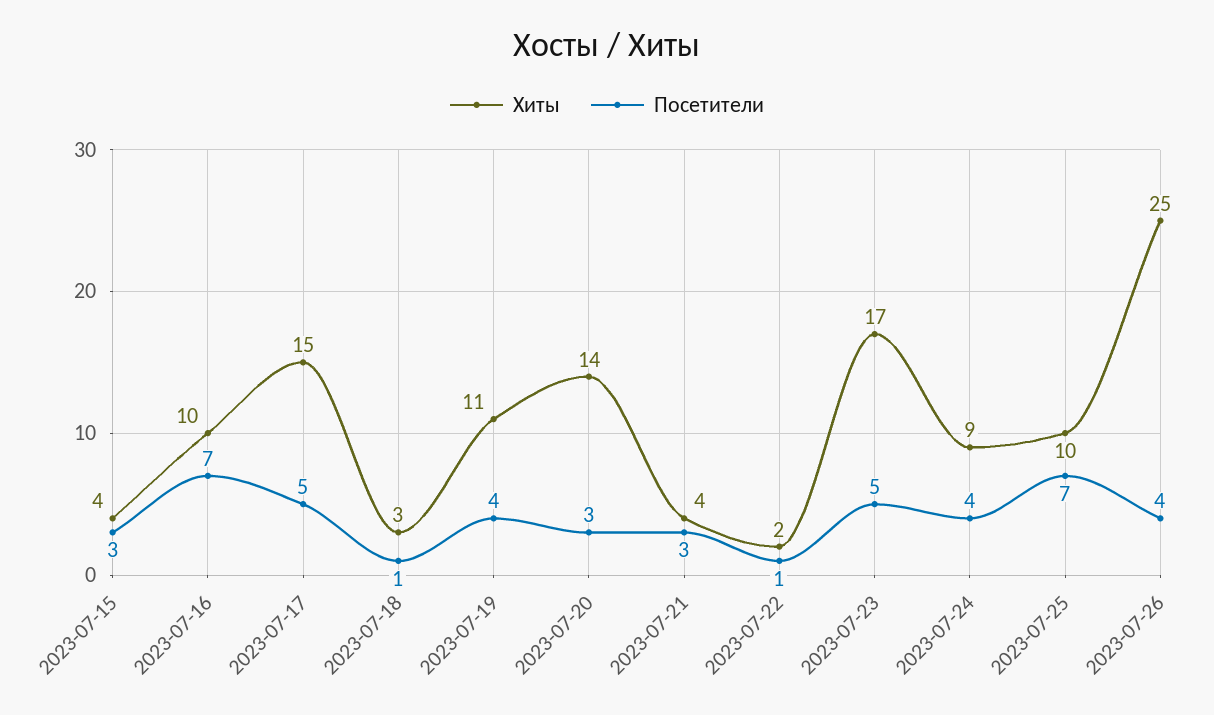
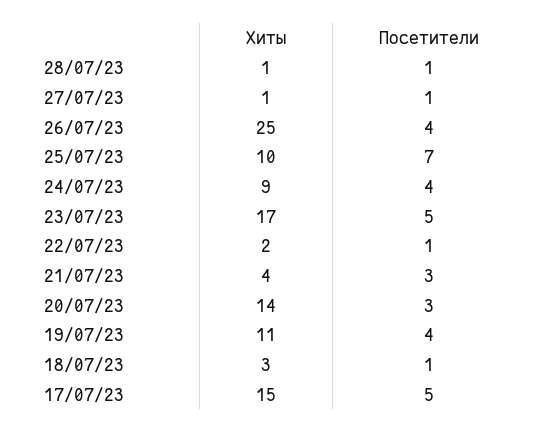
Хиты, 2023-07-15: 4 -> none
Посетители, 2023-07-15: 3 -> none
Хиты, 2023-07-16: 10 -> none
Посетители, 2023-07-16: 7 -> none
Хиты, 28/07/23: none -> 1
Посетители, 28/07/23: none -> 1
Хиты, 27/07/23: none -> 1
Посетители, 27/07/23: none -> 1

